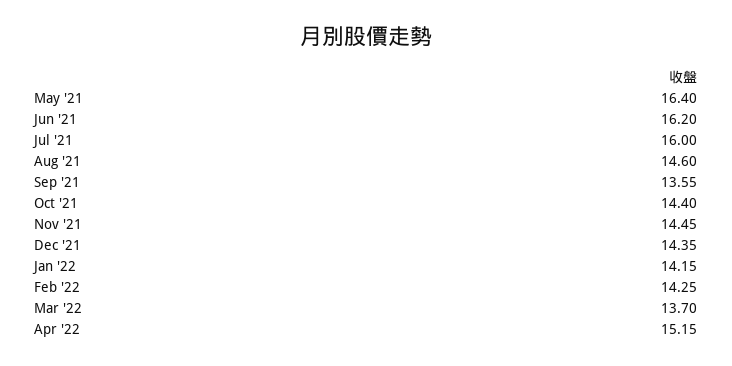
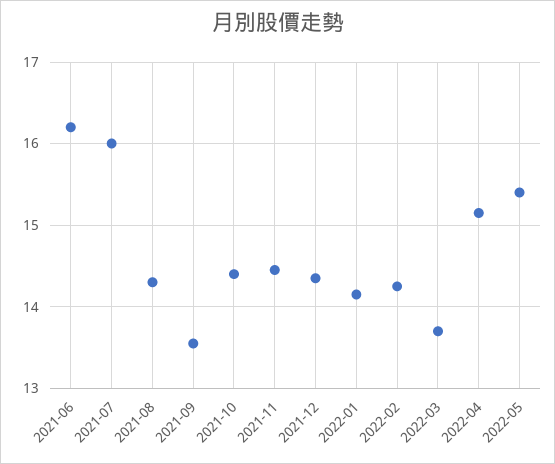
May '21: 16.4 -> none
Aug '21: 14.6 -> 14.3
2022-05: none -> 15.4

